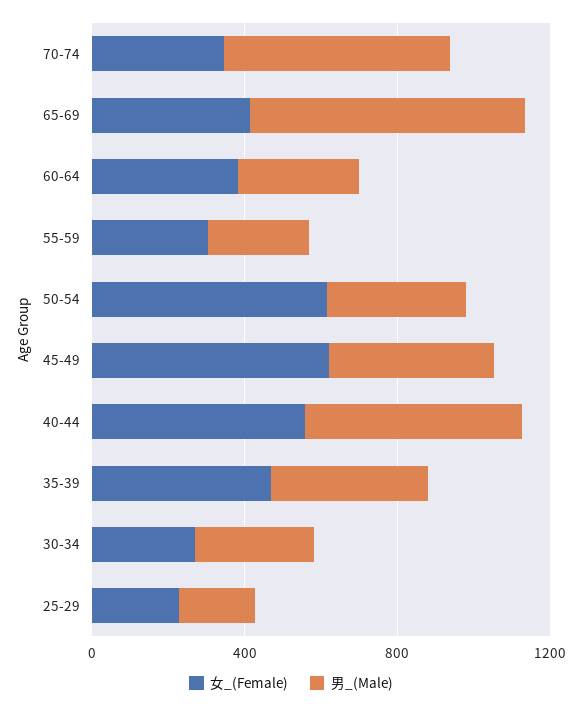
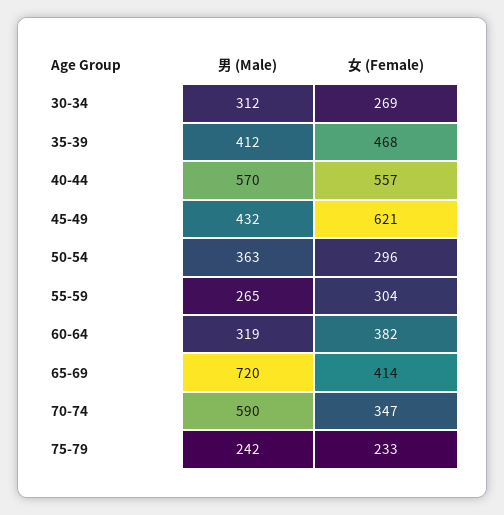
女_(Female), 50-54: 600 -> 296
女_(Female), 25-29: 200 -> none
男_(Male), 25-29: 200 -> none
男_(Male), 75-79: none -> 242
女_(Female), 75-79: none -> 233

